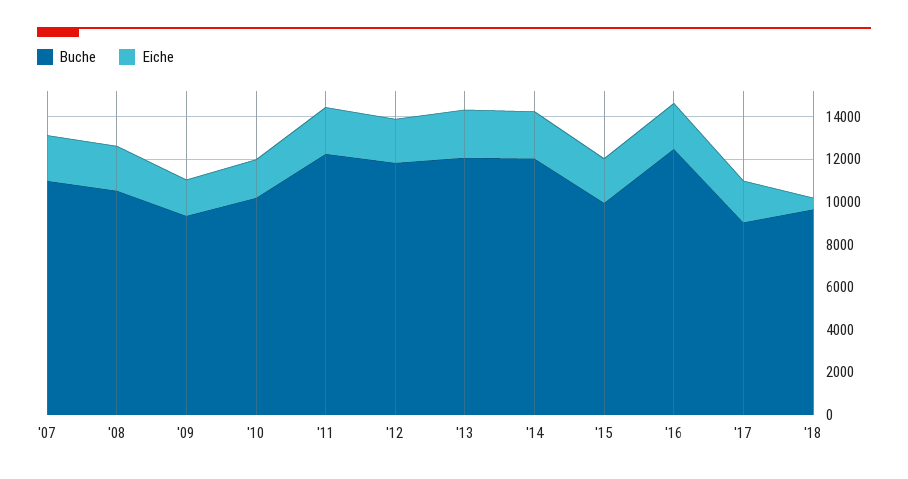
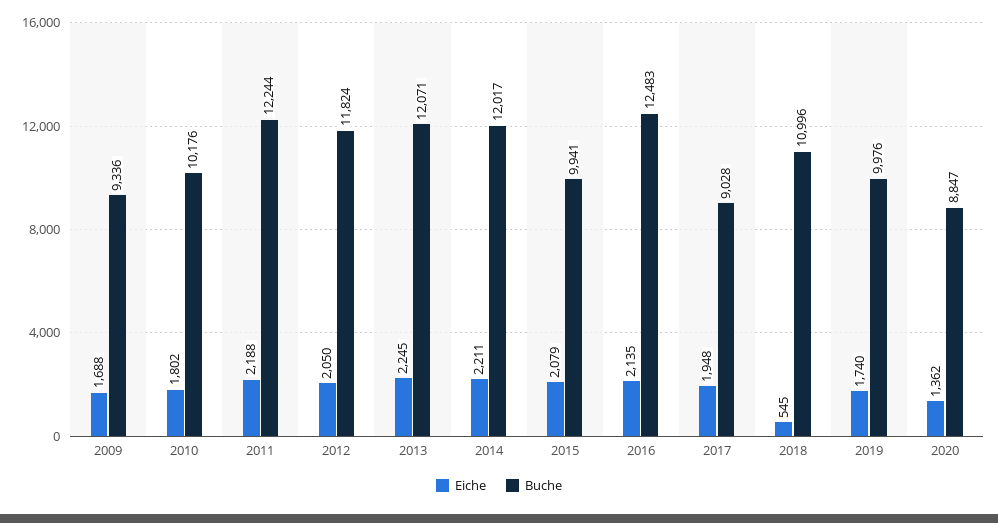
Buche, '07: 11000 -> none
Eiche, '07: 2000 -> none
Buche, '08: 10500 -> none
Eiche, '08: 2000 -> none
Buche, '18: 9500 -> 10996
Eiche, 2019: none -> 1740
Buche, 2019: none -> 9976
Eiche, 2020: none -> 1362
Buche, 2020: none -> 8847

